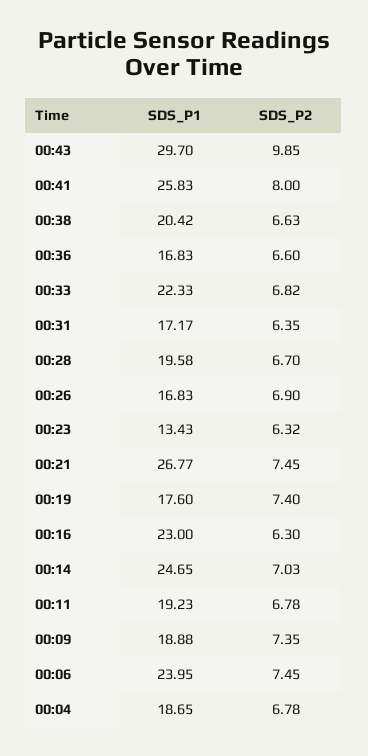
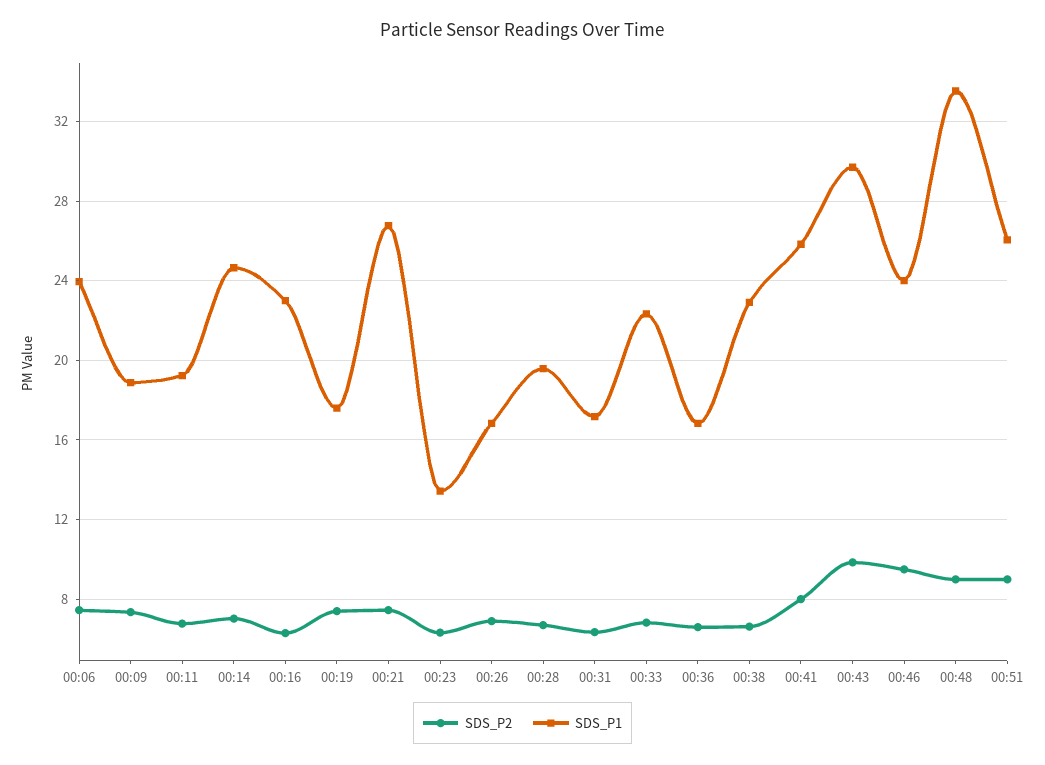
SDS_P1, 00:38: 20.42 -> 23
SDS_P1, 00:04: 18.65 -> none
SDS_P2, 00:04: 6.78 -> none
SDS_P2, 00:46: none -> 9.5
SDS_P1, 00:46: none -> 24
SDS_P2, 00:48: none -> 9
SDS_P1, 00:48: none -> 33.5
SDS_P2, 00:51: none -> 9
SDS_P1, 00:51: none -> 26

